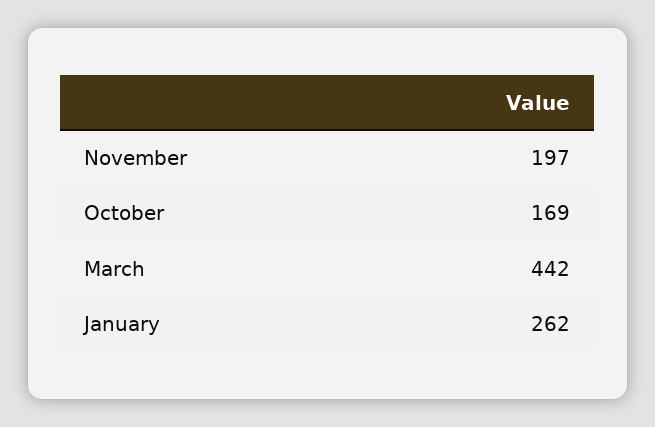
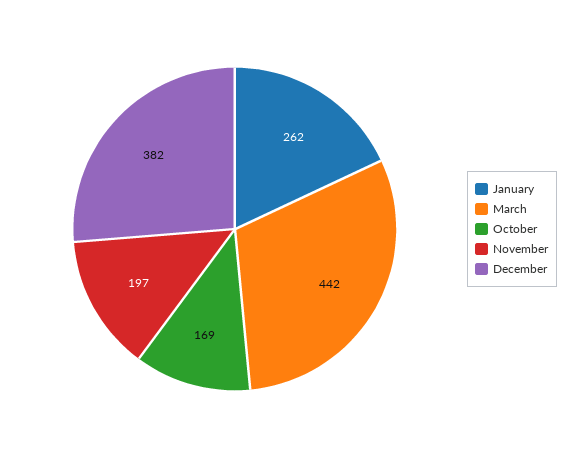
December: none -> 382

